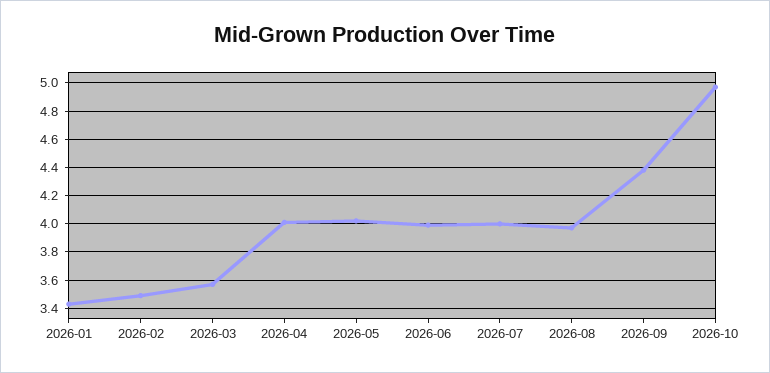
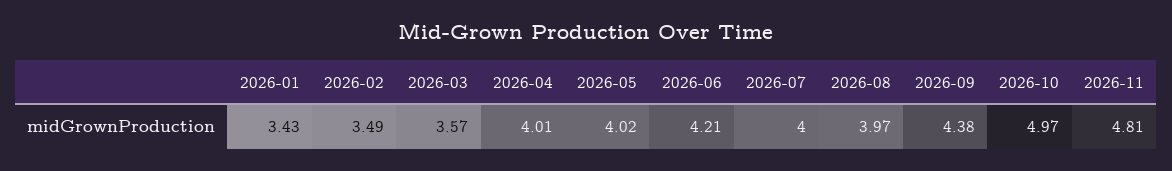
2026-06: 4 -> 4.21
2026-11: none -> 4.81

